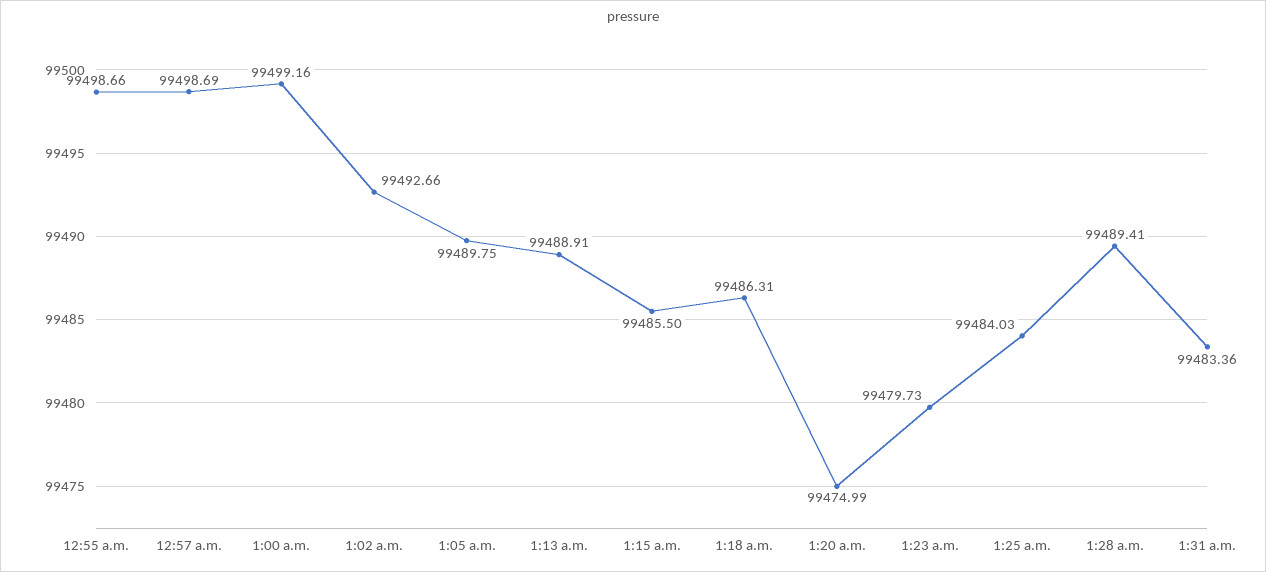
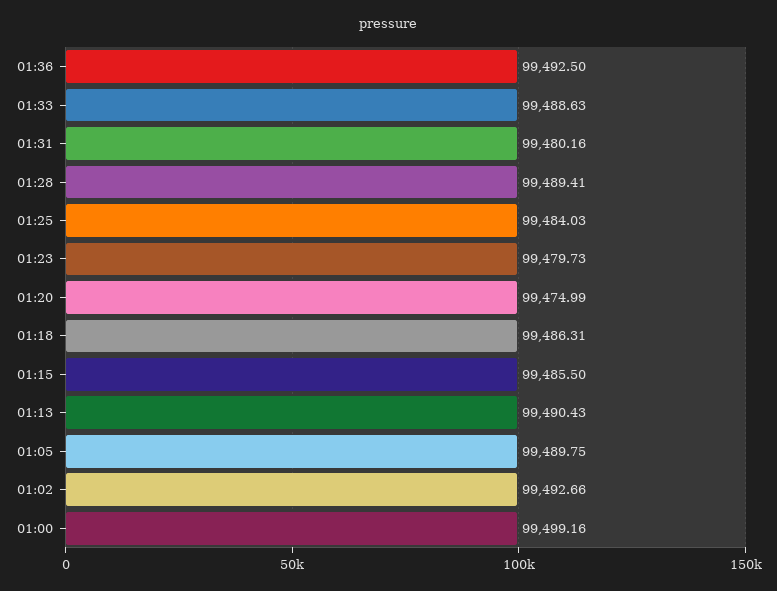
12:55 a.m.: 99498.66 -> none
12:57 a.m.: 99498.69 -> none
1:13 a.m.: 99488.91 -> 99490.43
1:31 a.m.: 99483.36 -> 99480.16
01:36: none -> 99492.5
01:33: none -> 99488.63

